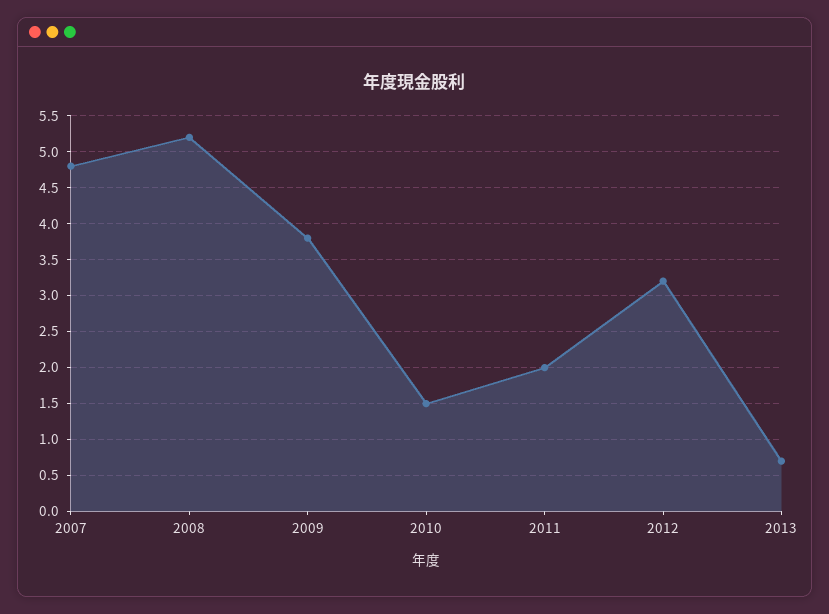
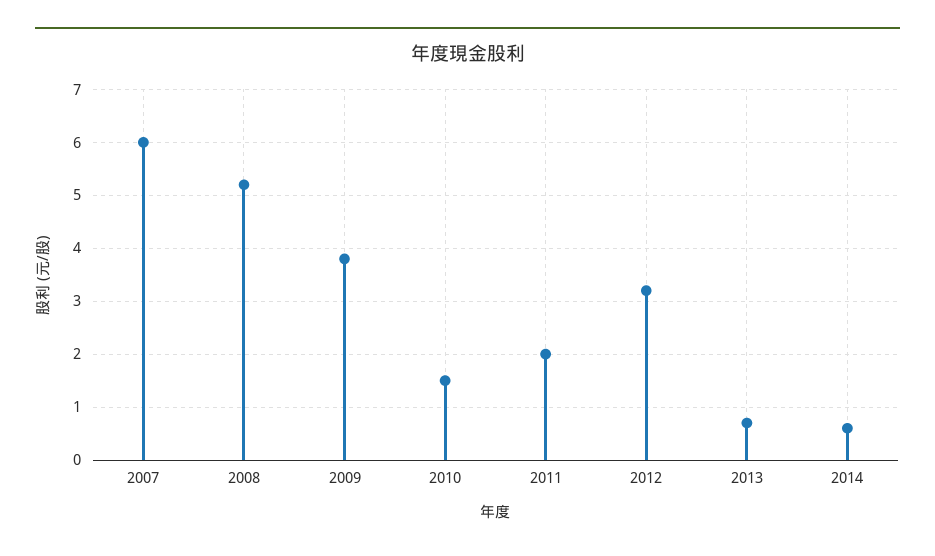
2007: 4.8 -> 6
2014: none -> 0.5

